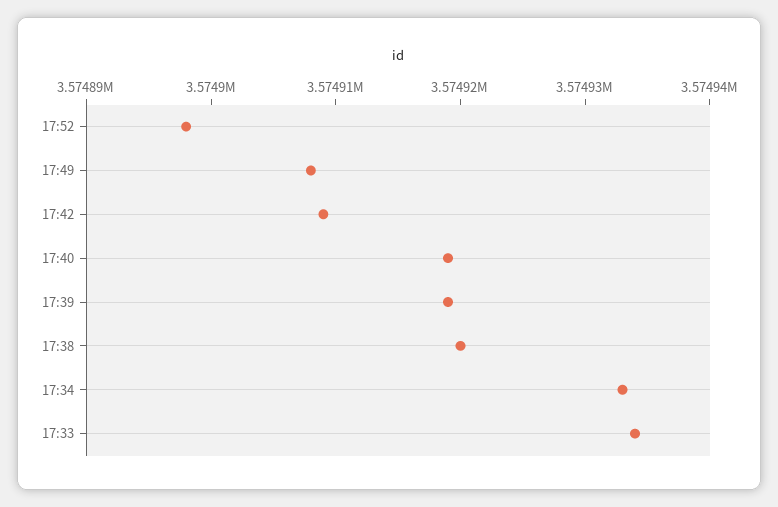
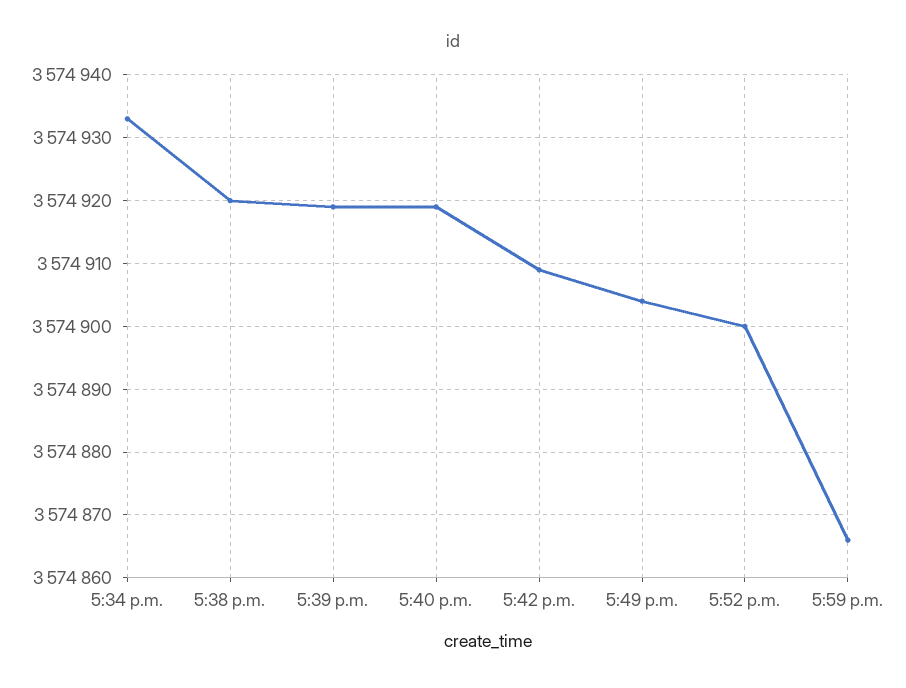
17:52: 3574898 -> 3574900
17:49: 3574908 -> 3574904
17:33: 3574934 -> none
5:59 p.m.: none -> 3574866

